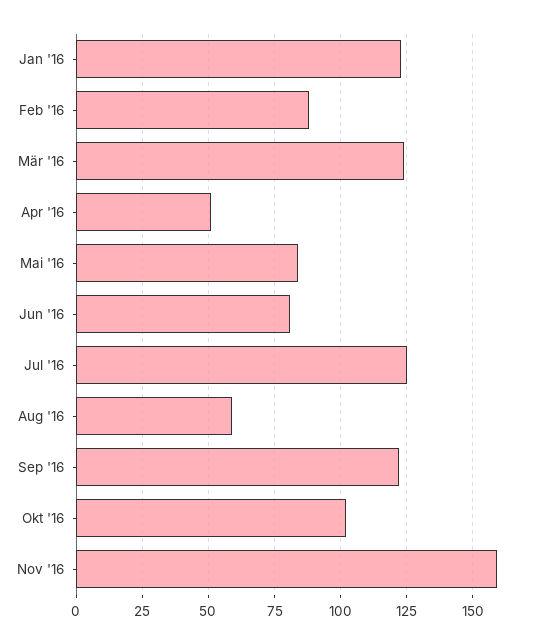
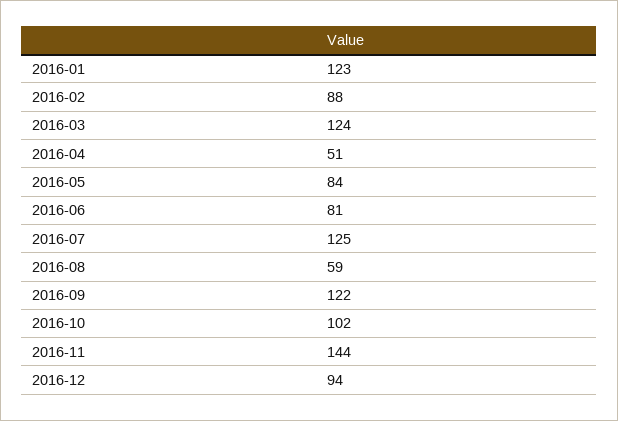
Nov '16: 160 -> 144
2016-12: none -> 94

